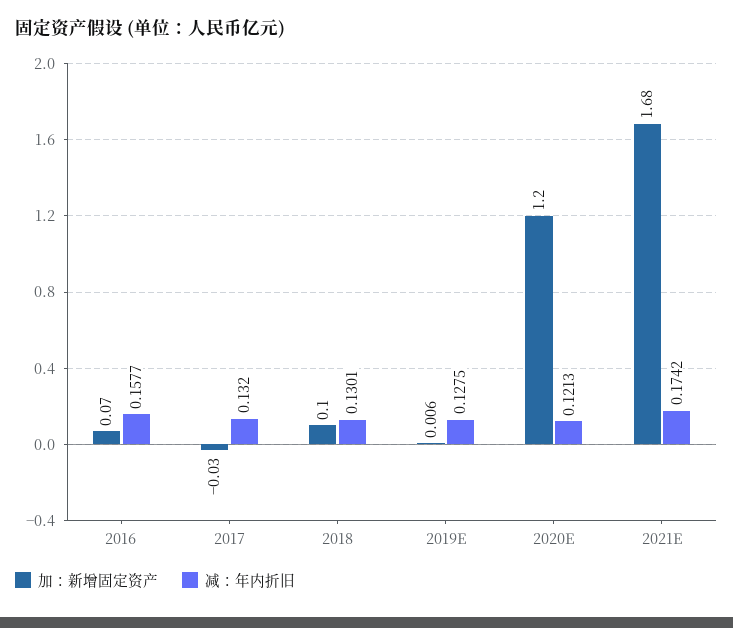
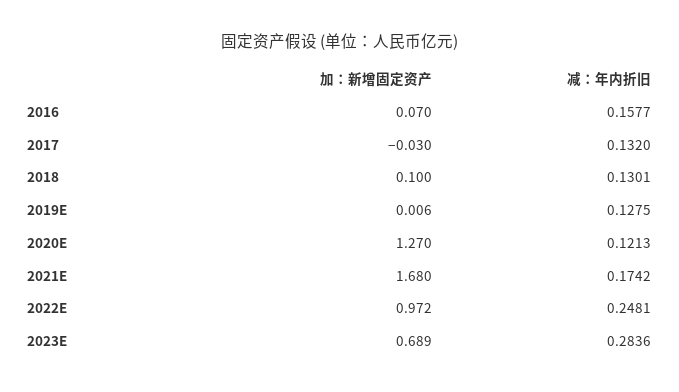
加：新增固定资产, 2020E: 1.2 -> 1.27
加：新增固定资产, 2022E: none -> 0.972
减：年内折旧, 2022E: none -> 0.2481
加：新增固定资产, 2023E: none -> 0.689
减：年内折旧, 2023E: none -> 0.2836

